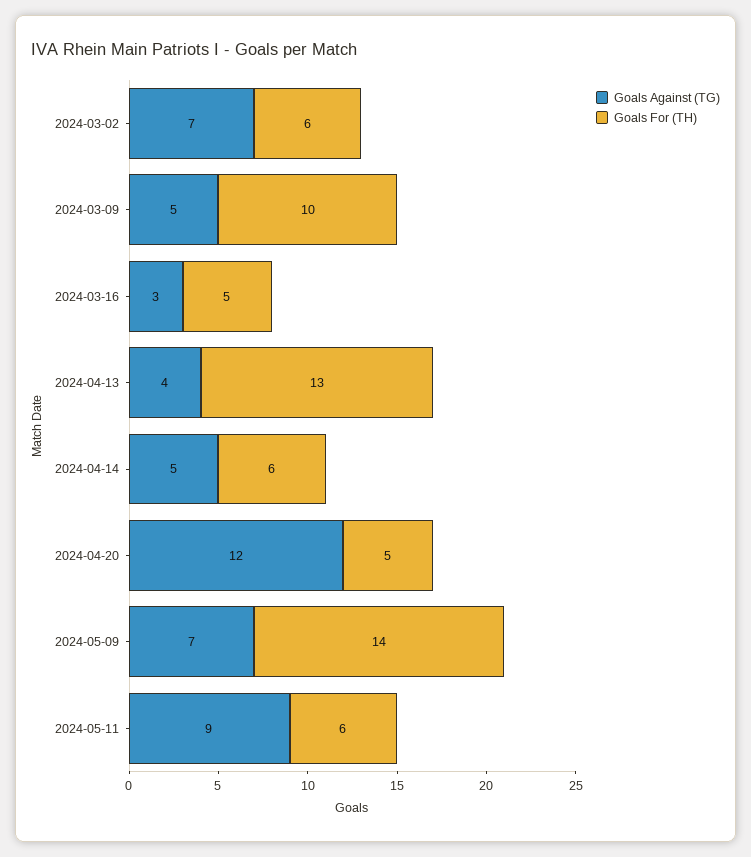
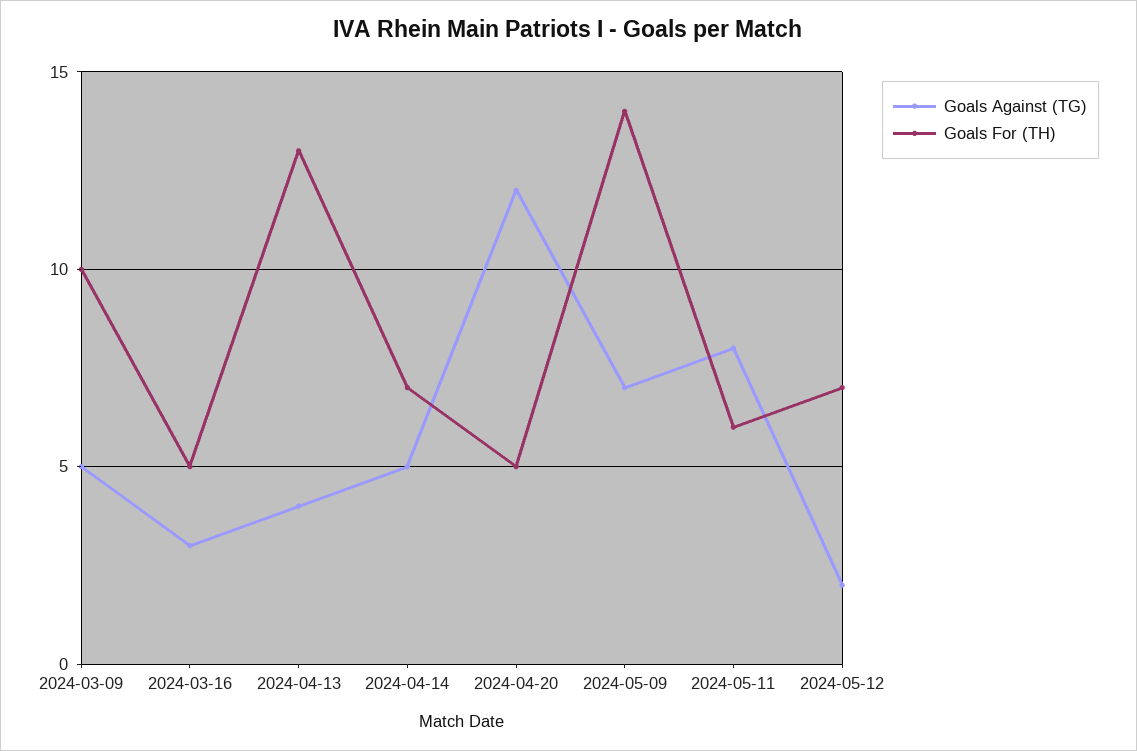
Goals Against (TG), 2024-03-02: 7 -> none
Goals For (TH), 2024-03-02: 6 -> none
Goals For (TH), 2024-04-14: 6 -> 7
Goals Against (TG), 2024-05-11: 9 -> 8
Goals Against (TG), 2024-05-12: none -> 2
Goals For (TH), 2024-05-12: none -> 7

